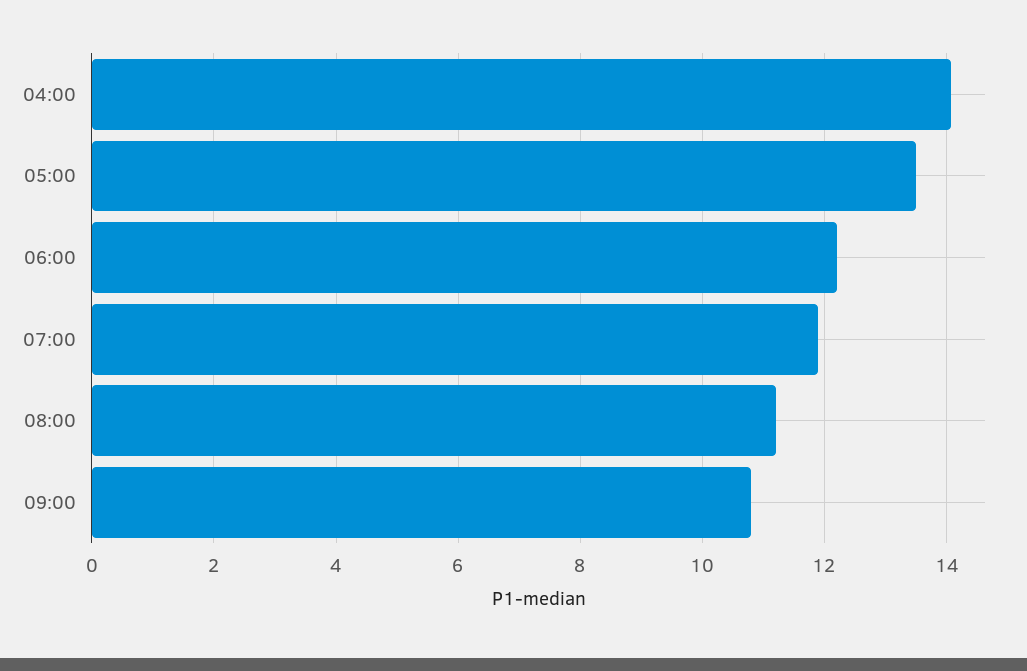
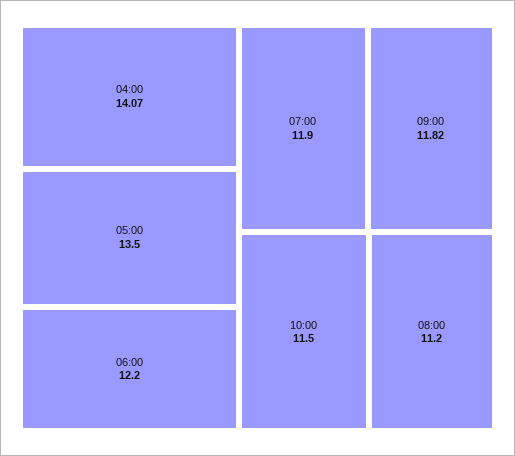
09:00: 10.8 -> 11.82
10:00: none -> 11.5

